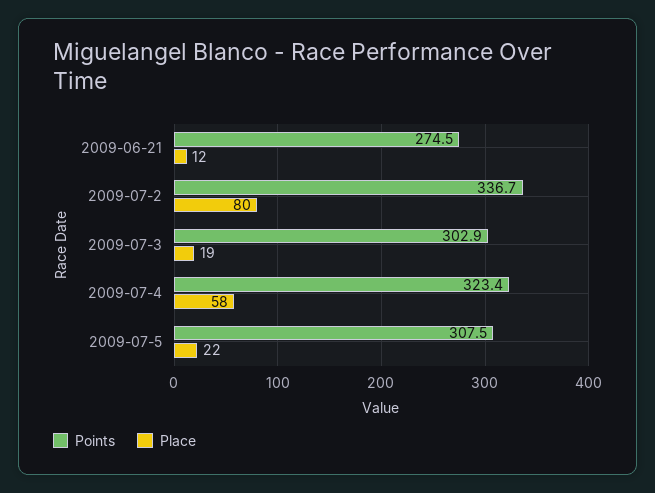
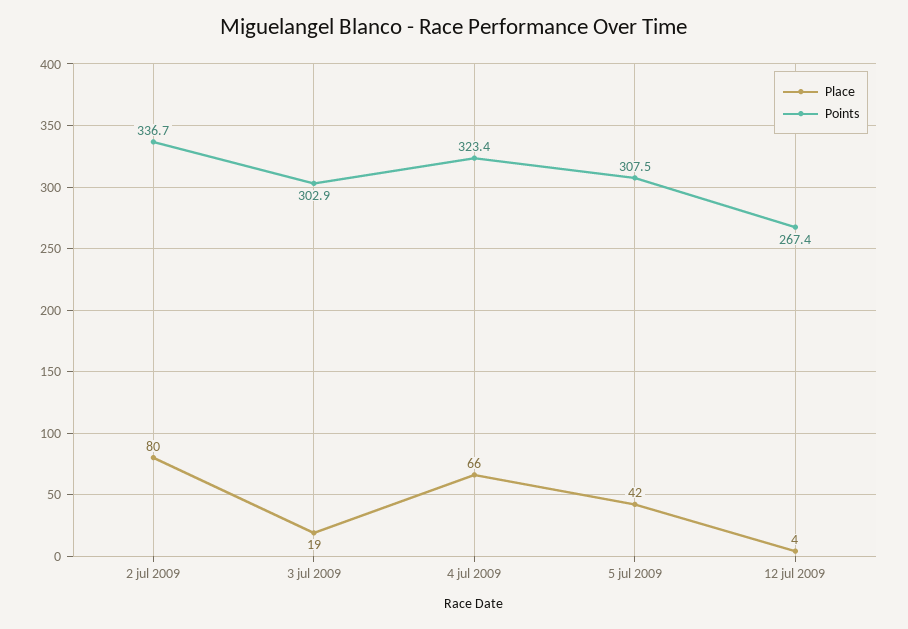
Points, 2009-06-21: 274.5 -> none
Place, 2009-06-21: 12 -> none
Place, 2009-07-4: 58 -> 66
Place, 2009-07-5: 22 -> 42
Place, 12 jul 2009: none -> 4
Points, 12 jul 2009: none -> 267.4

